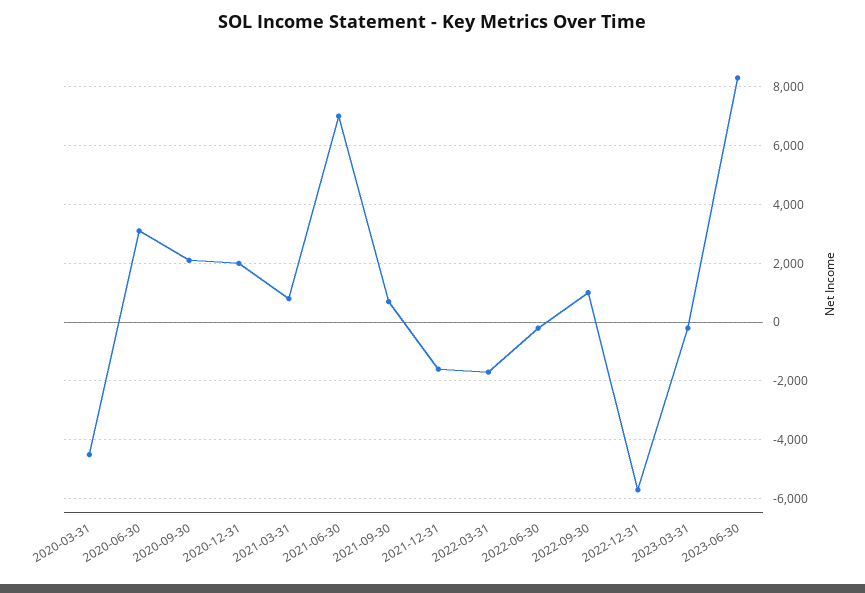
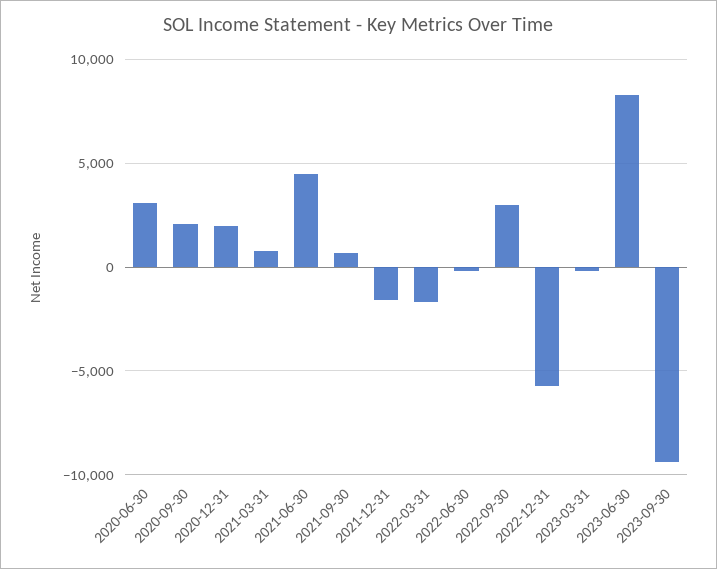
2020-03-31: -4500 -> none
2021-06-30: 7000 -> 4500
2022-09-30: 1000 -> 3000
2023-09-30: none -> -9500

